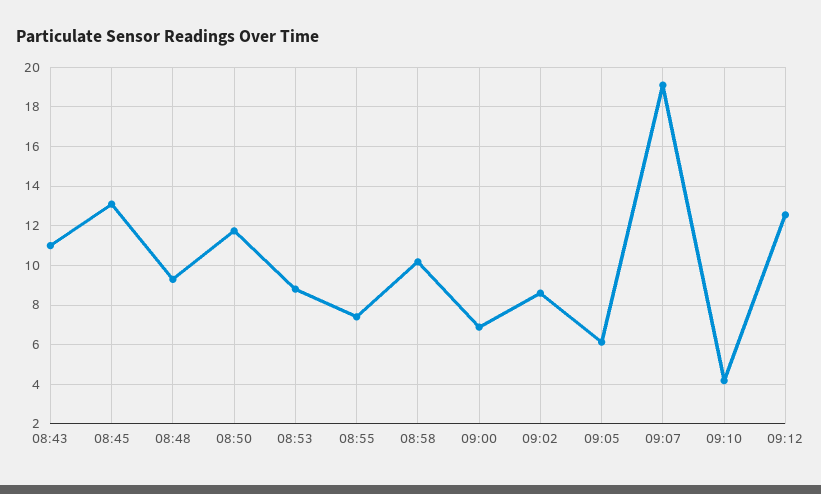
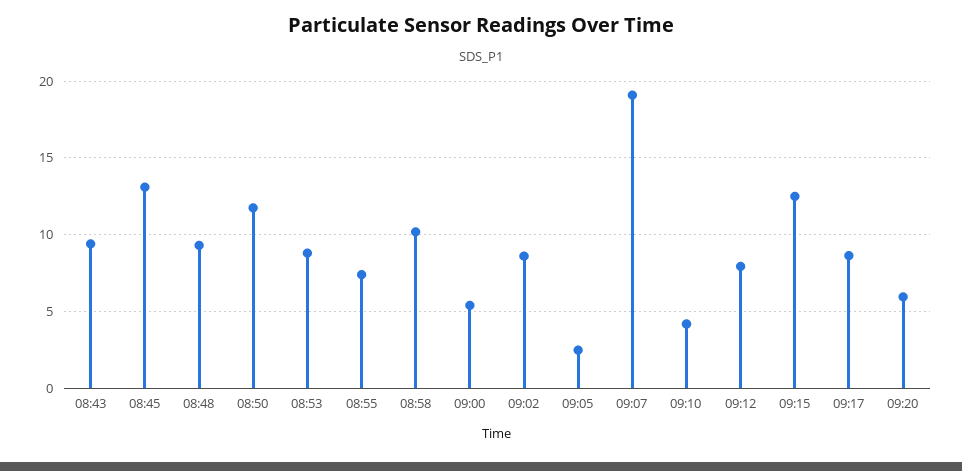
08:43: 11 -> 9.5
09:00: 7 -> 5.5
09:05: 6 -> 2.5
09:12: 12.5 -> 8
09:15: none -> 12.5
09:17: none -> 8.5
09:20: none -> 6

